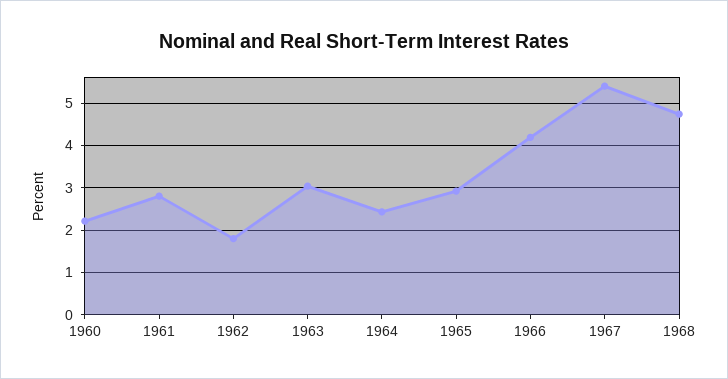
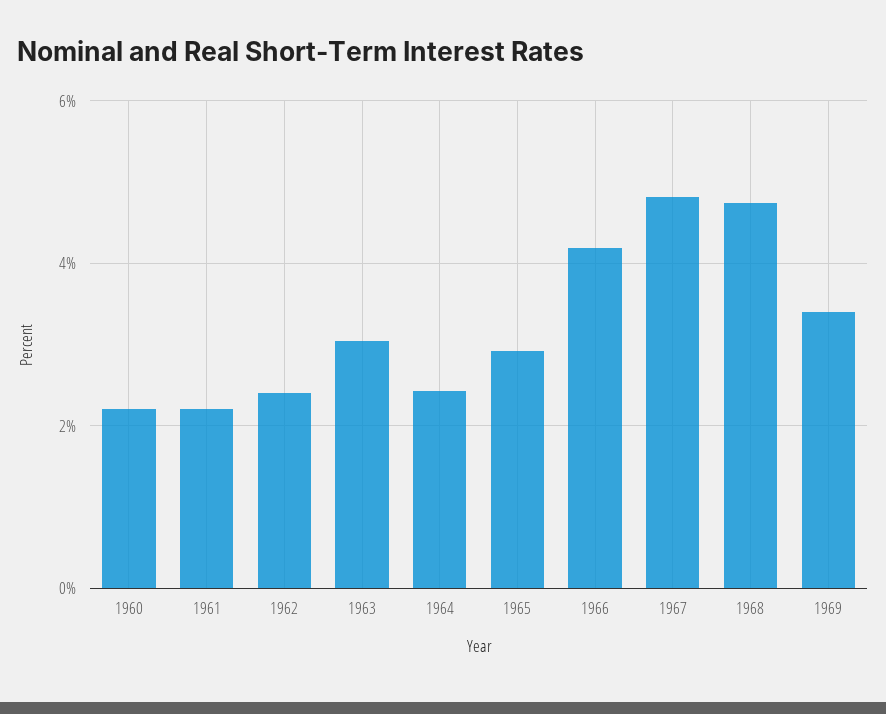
1961: 2.8 -> 2.2
1962: 1.8 -> 2.4
1967: 5.4 -> 4.8
1969: none -> 3.4

